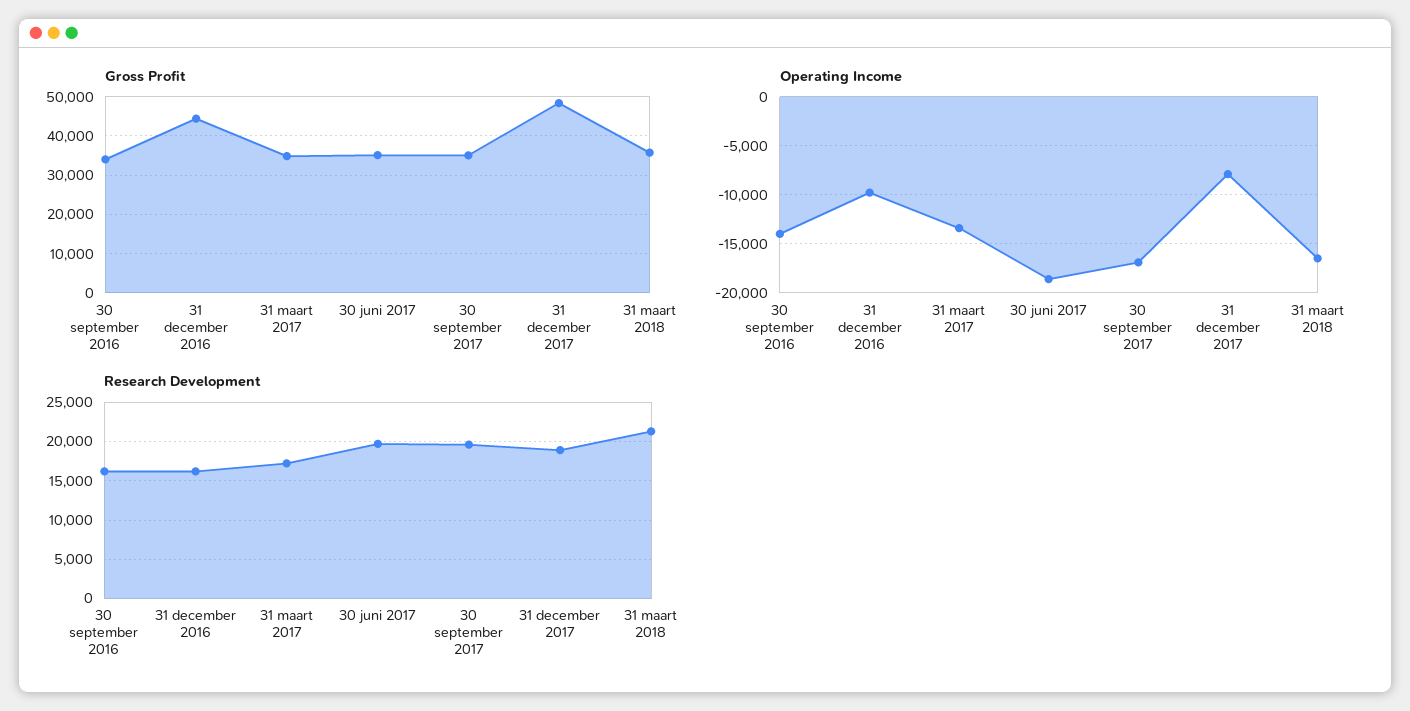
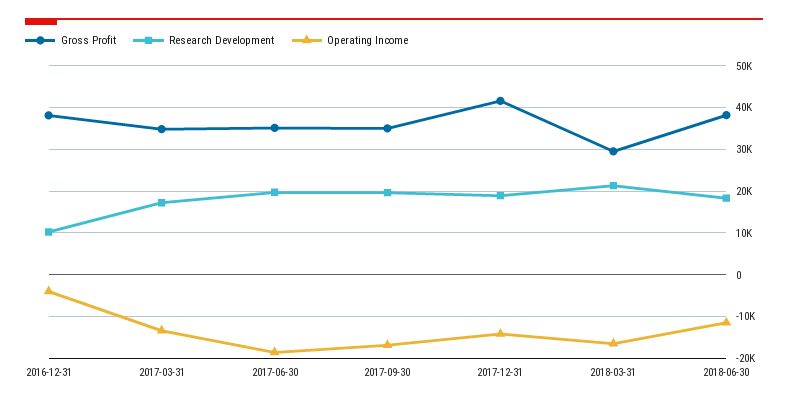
Gross Profit, 30 september 2016: 34000 -> none
Gross Profit, 31 december 2016: 44000 -> 38000
Gross Profit, 31 december 2017: 48000 -> 42000
Gross Profit, 31 maart 2018: 36000 -> 30000
Operating Income, 30 september 2016: -14000 -> none
Operating Income, 31 december 2016: -10000 -> -4000
Operating Income, 31 december 2017: -8000 -> -14000
Research Development, 30 september 2016: 16000 -> none
Research Development, 31 december 2016: 16000 -> 10000
Gross Profit, 2018-06-30: none -> 38000
Research Development, 2018-06-30: none -> 18000
Operating Income, 2018-06-30: none -> -12000

